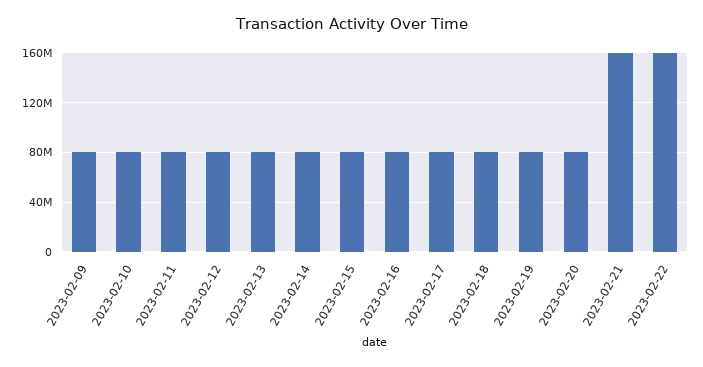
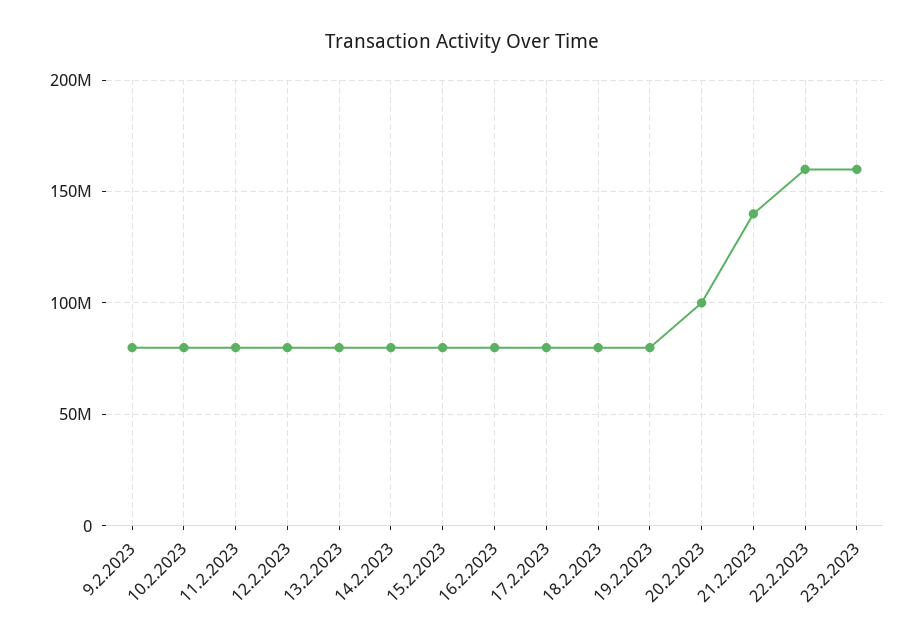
2023-02-20: 80000000 -> 100000000
2023-02-21: 160000000 -> 140000000
23.2.2023: none -> 160000000

